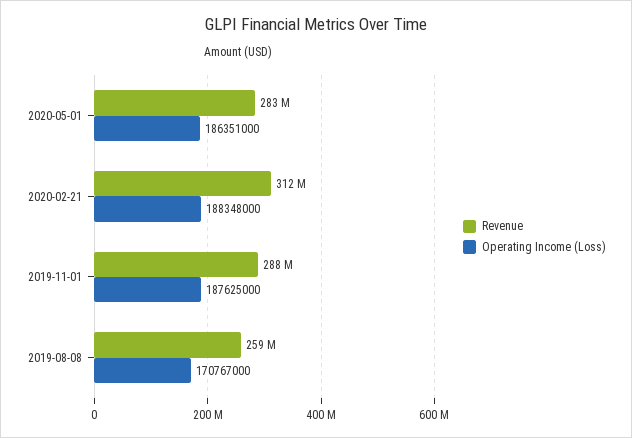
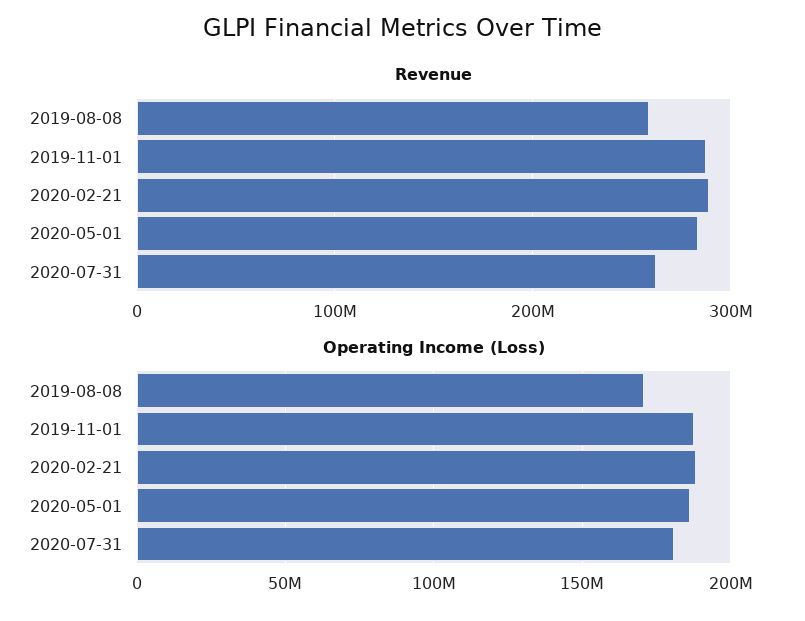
Revenue, 2020-02-21: 312000000 -> 290000000
Revenue, 2020-07-31: none -> 260000000
Operating Income (Loss), 2020-07-31: none -> 180000000

